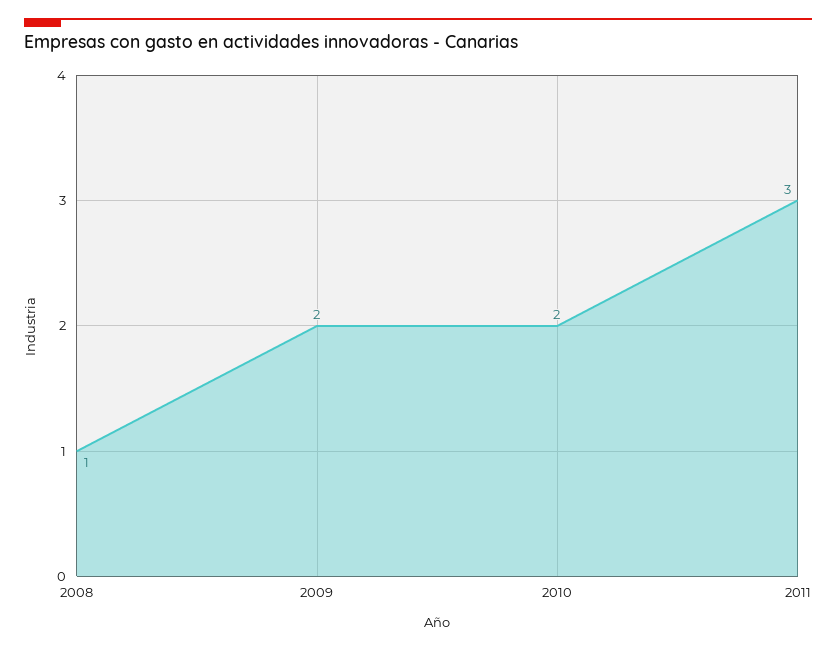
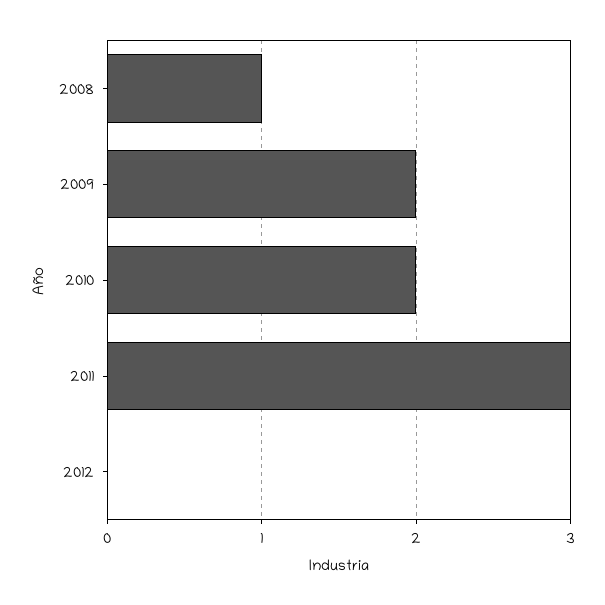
2012: none -> 0

